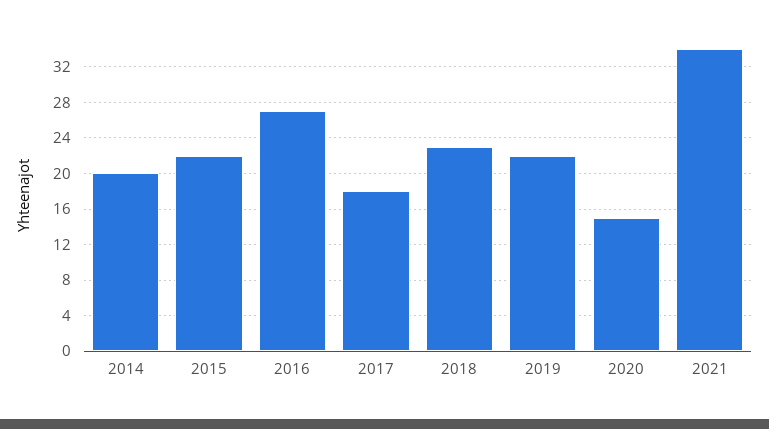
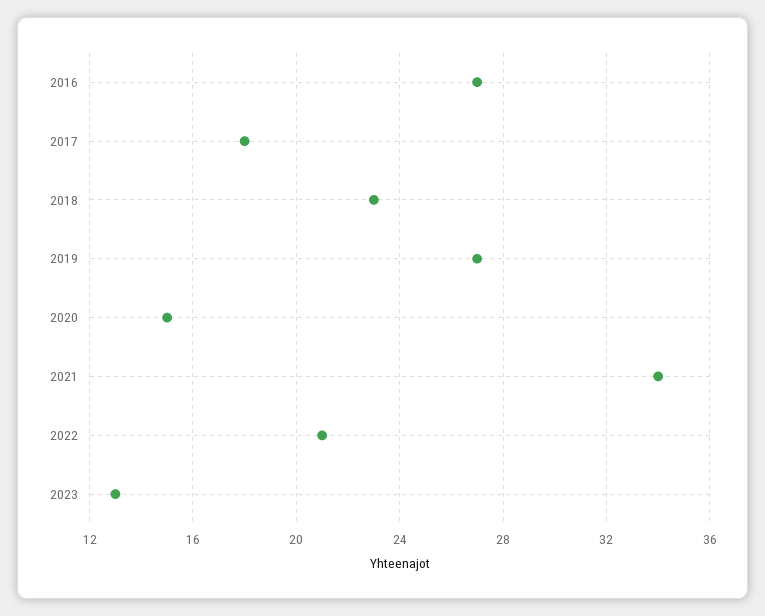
2014: 20 -> none
2015: 22 -> none
2019: 22 -> 27
2022: none -> 21
2023: none -> 13

